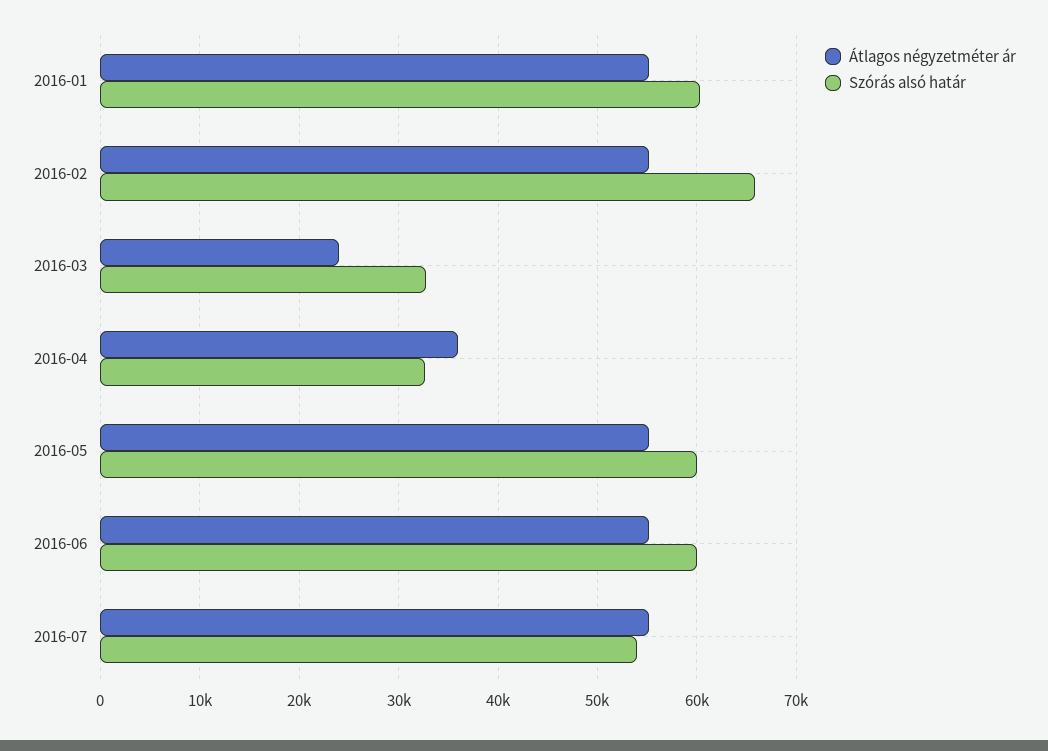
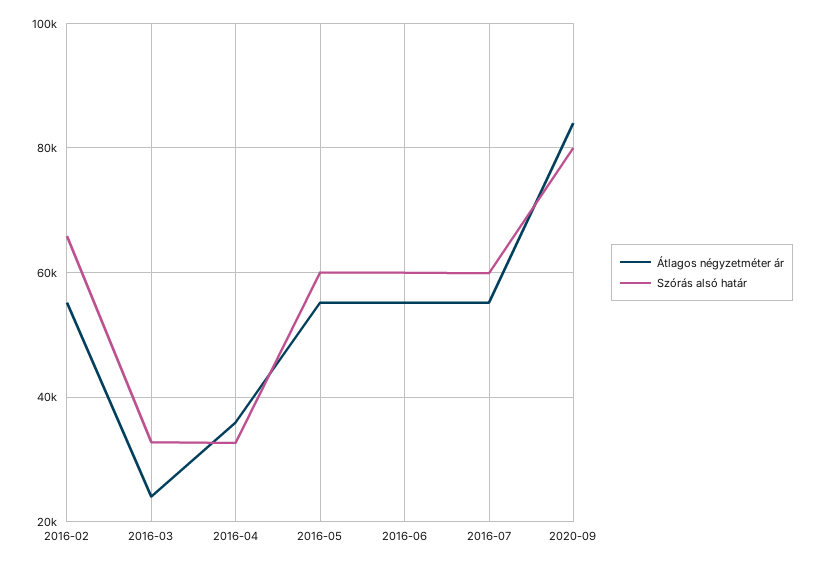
Átlagos négyzetméter ár, 2016-01: 55000 -> none
Szórás alsó határ, 2016-01: 60000 -> none
Szórás alsó határ, 2016-07: 54000 -> 60000
Átlagos négyzetméter ár, 2020-09: none -> 84000
Szórás alsó határ, 2020-09: none -> 80000

